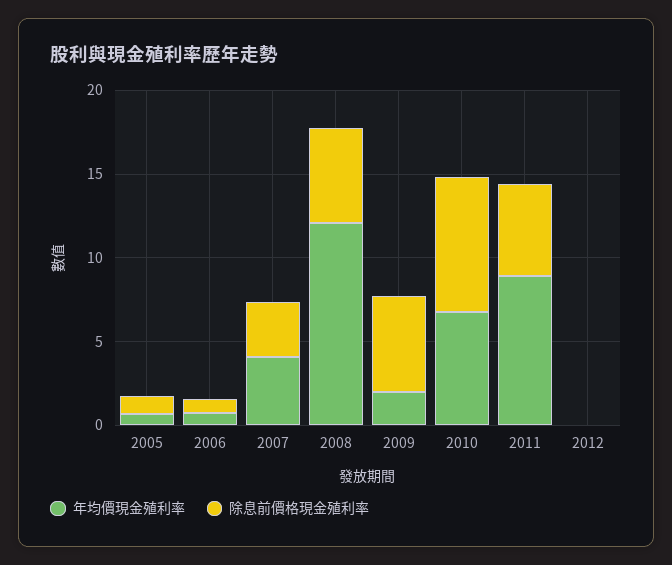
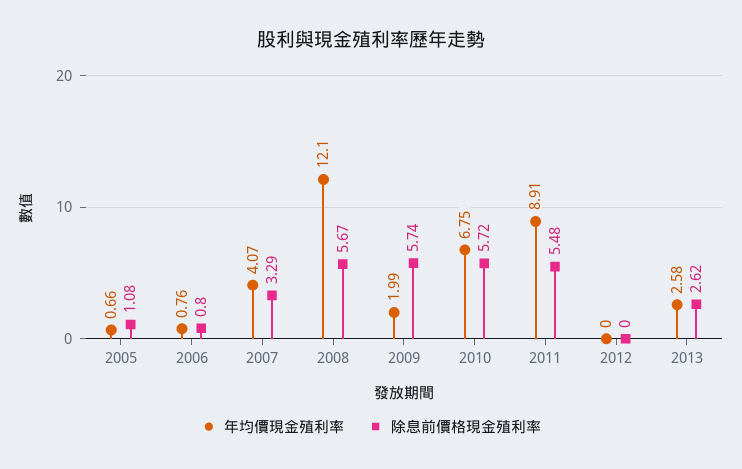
除息前價格現金殖利率, 2010: 8 -> 5.72
年均價現金殖利率, 2013: none -> 2.58
除息前價格現金殖利率, 2013: none -> 2.62

